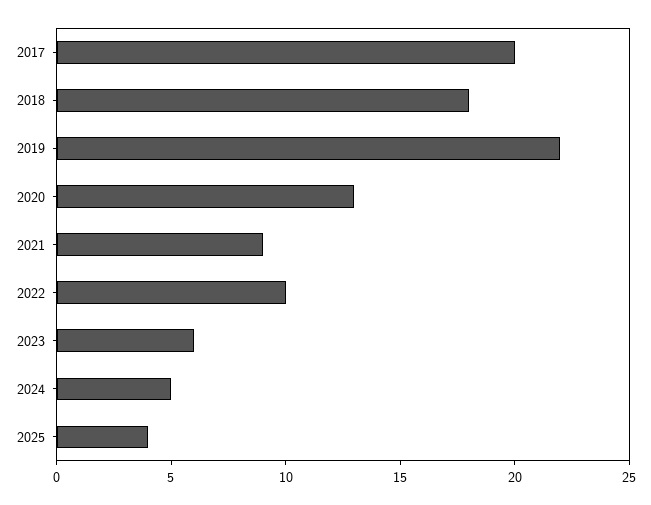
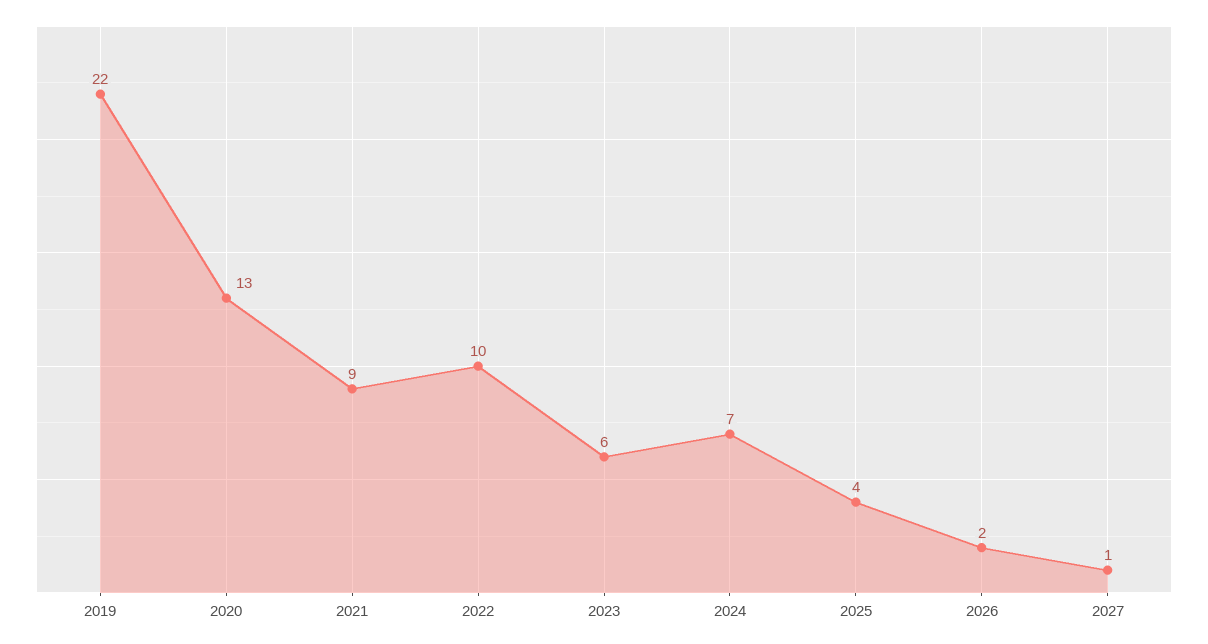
2017: 20 -> none
2018: 18 -> none
2024: 5 -> 7
2026: none -> 2
2027: none -> 1

